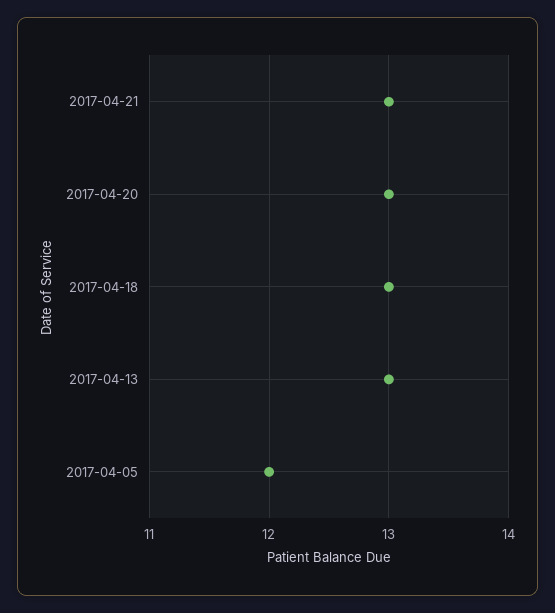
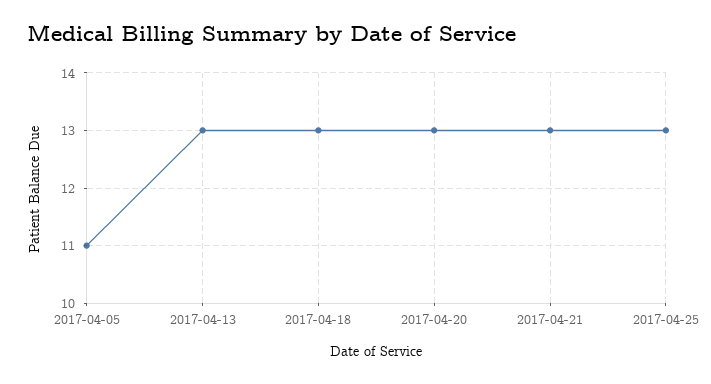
2017-04-05: 12 -> 11
2017-04-25: none -> 13

